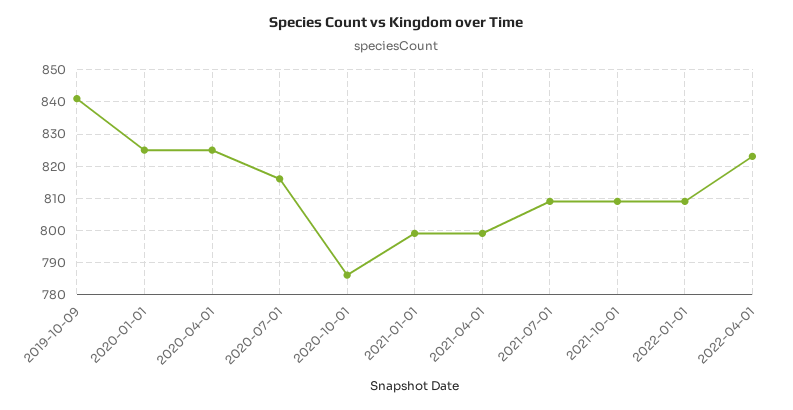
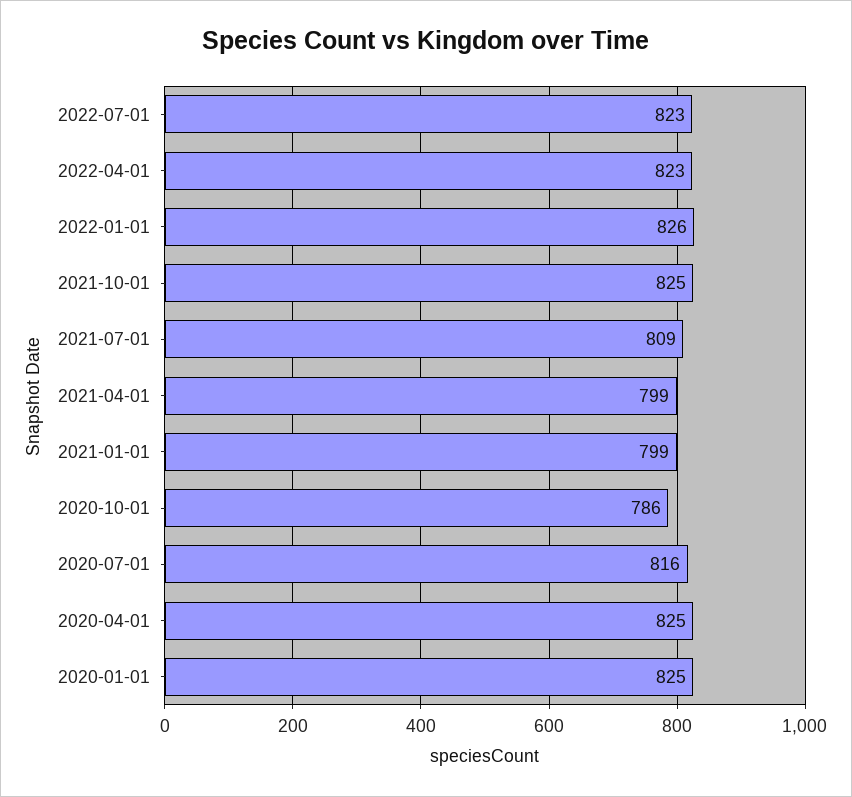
2019-10-09: 840 -> none
2021-10-01: 810 -> 825
2022-01-01: 810 -> 826
2022-07-01: none -> 823

